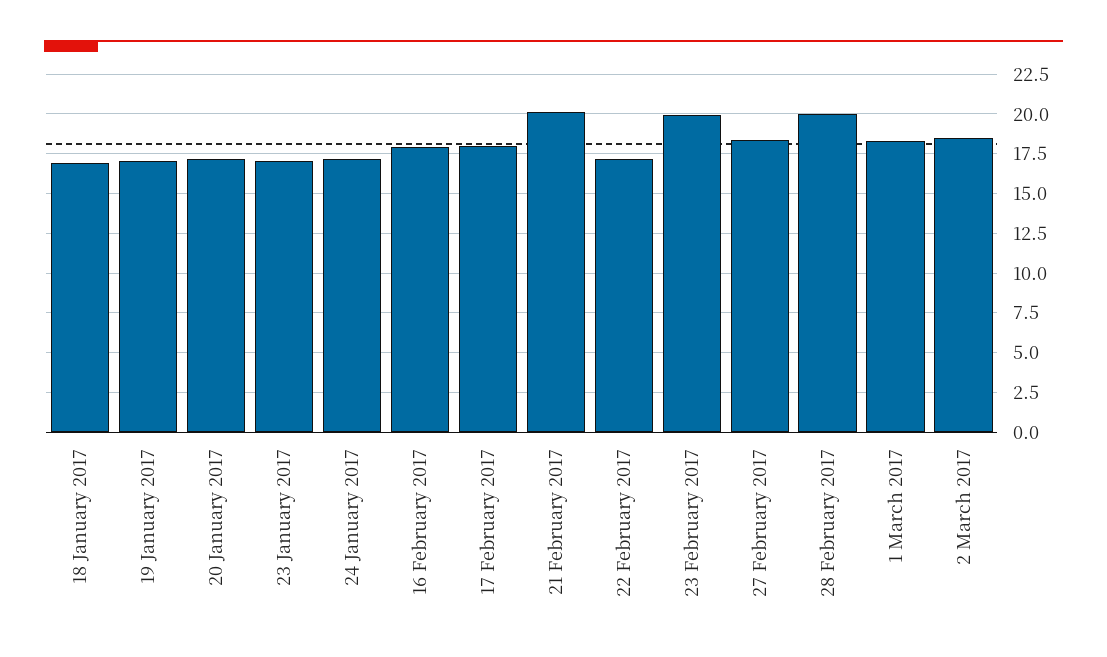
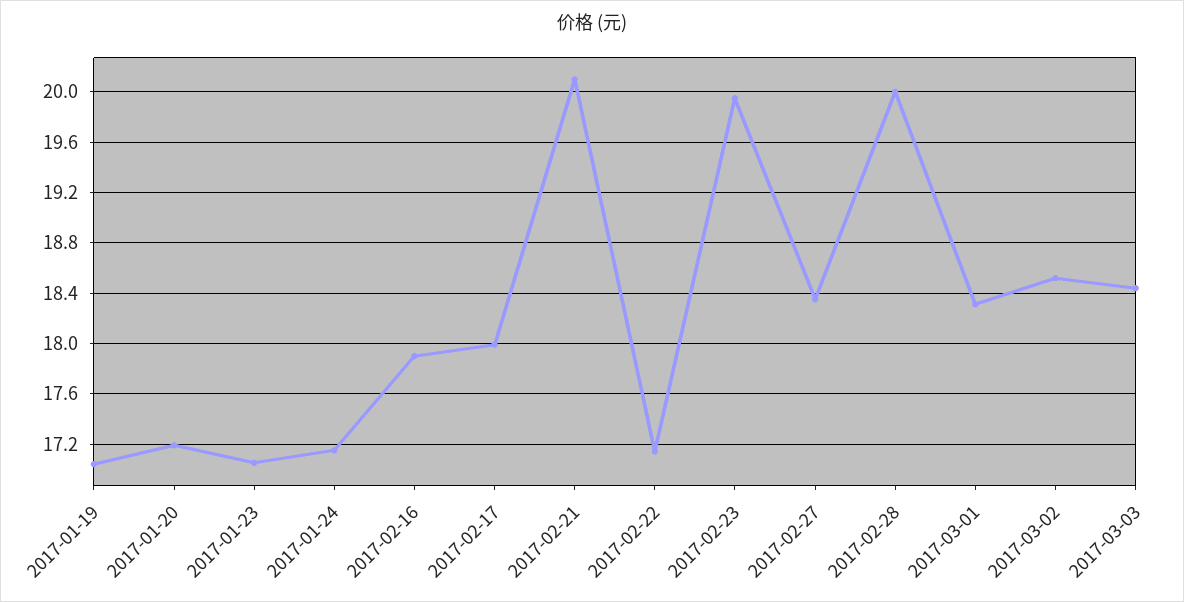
18 January 2017: 17 -> none
2017-03-03: none -> 18.45

